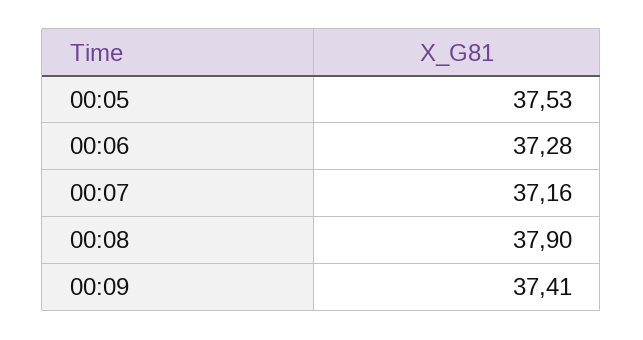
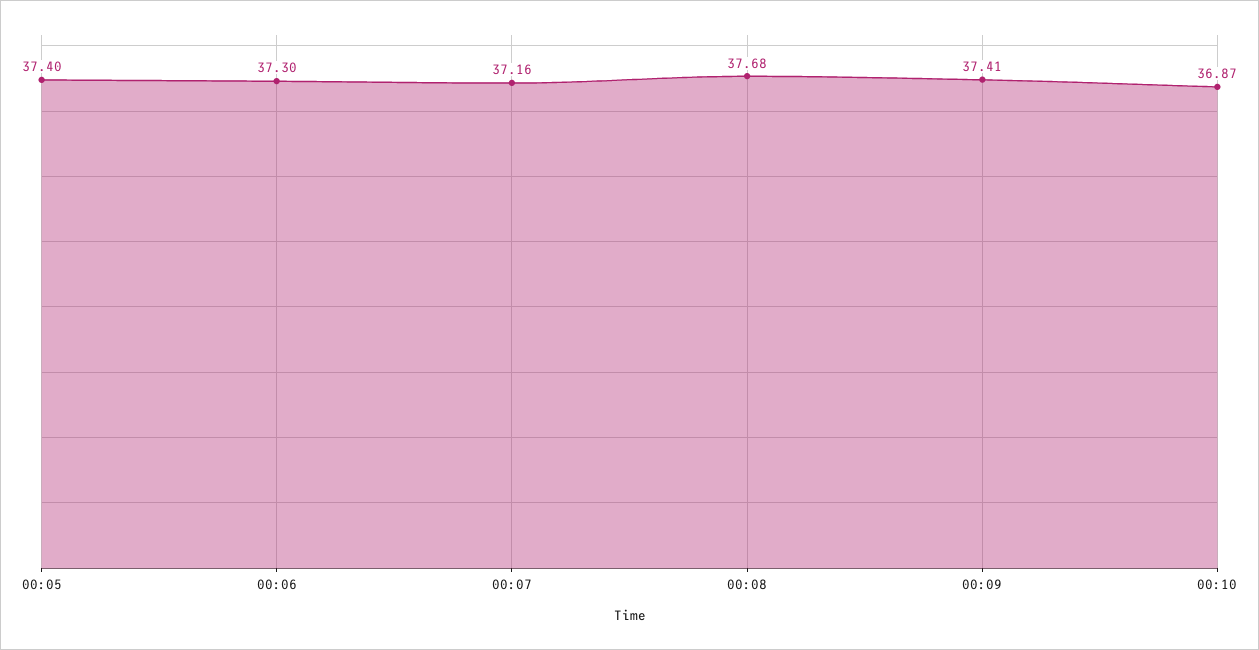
00:05: 37.53 -> 37.4
00:06: 37.28 -> 37.3
00:08: 37.9 -> 37.68
00:10: none -> 36.87

